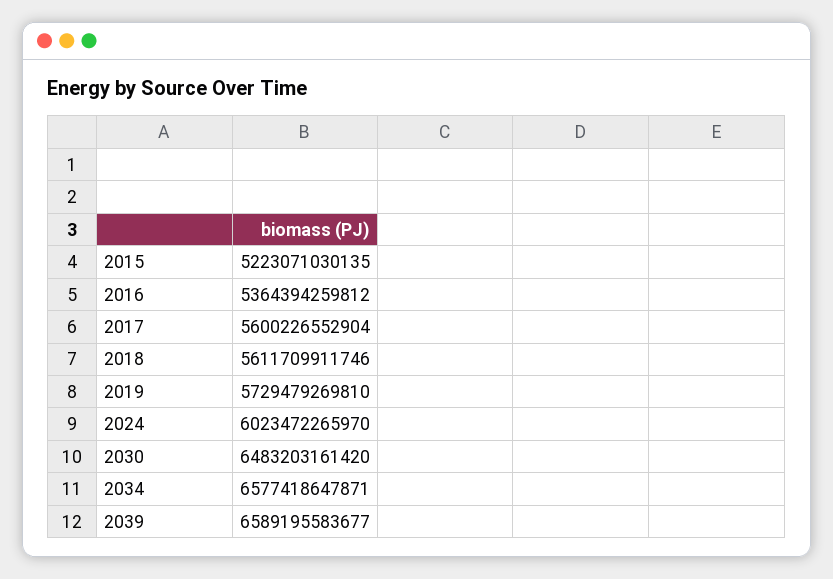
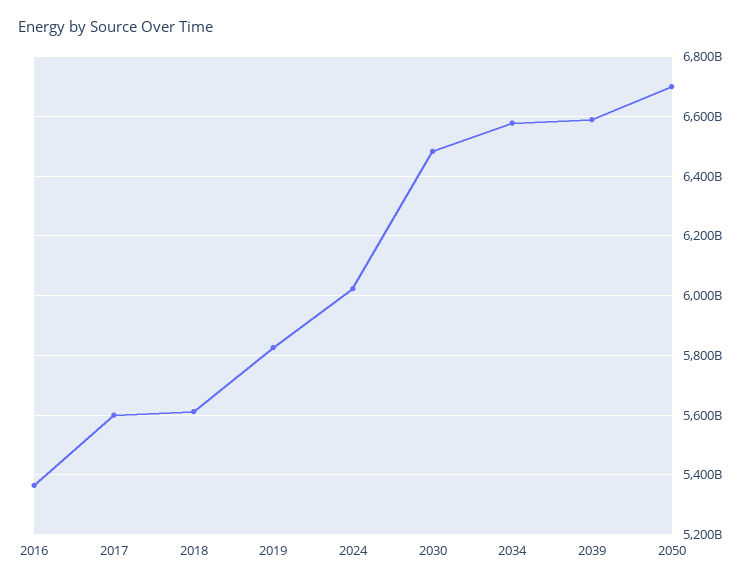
2015: 5223071030135 -> none
2019: 5729479269810 -> 5825000000000
2050: none -> 6700000000000

